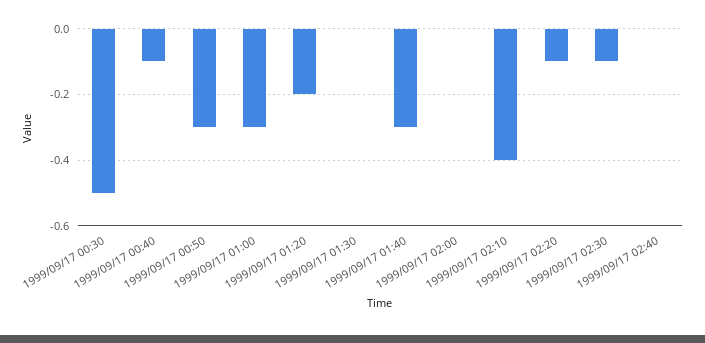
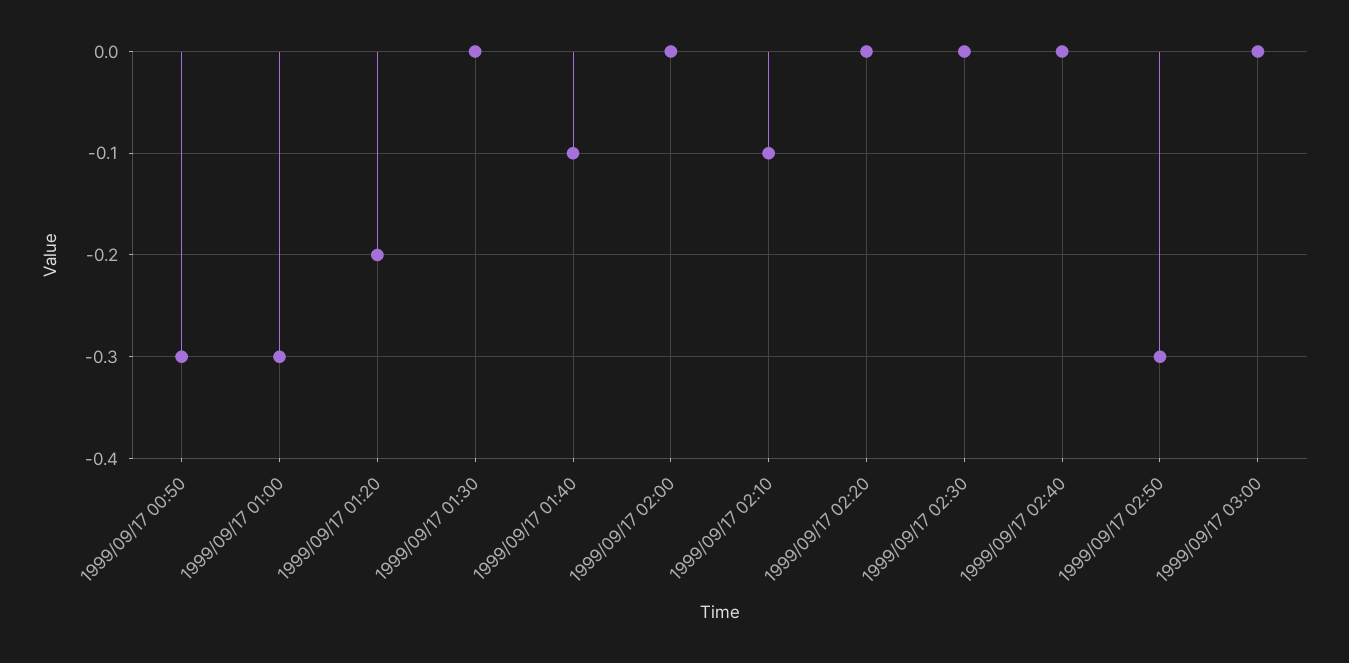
1999/09/17 00:30: -0.5 -> none
1999/09/17 00:40: -0.1 -> none
1999/09/17 01:40: -0.3 -> -0.1
1999/09/17 02:10: -0.4 -> -0.1
1999/09/17 02:20: -0.1 -> 0
1999/09/17 02:30: -0.1 -> 0
1999/09/17 02:50: none -> -0.3
1999/09/17 03:00: none -> 0

